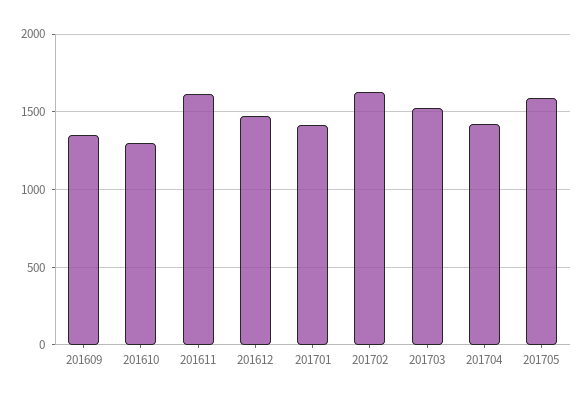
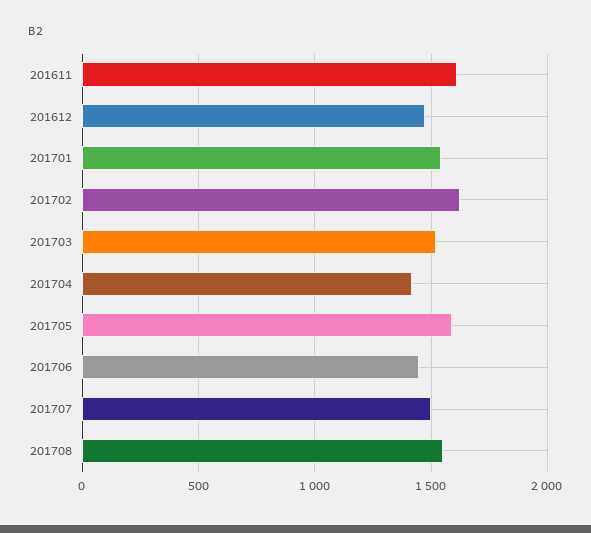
201609: 1350 -> none
201610: 1300 -> none
201701: 1400 -> 1550
201706: none -> 1450
201707: none -> 1500
201708: none -> 1550

